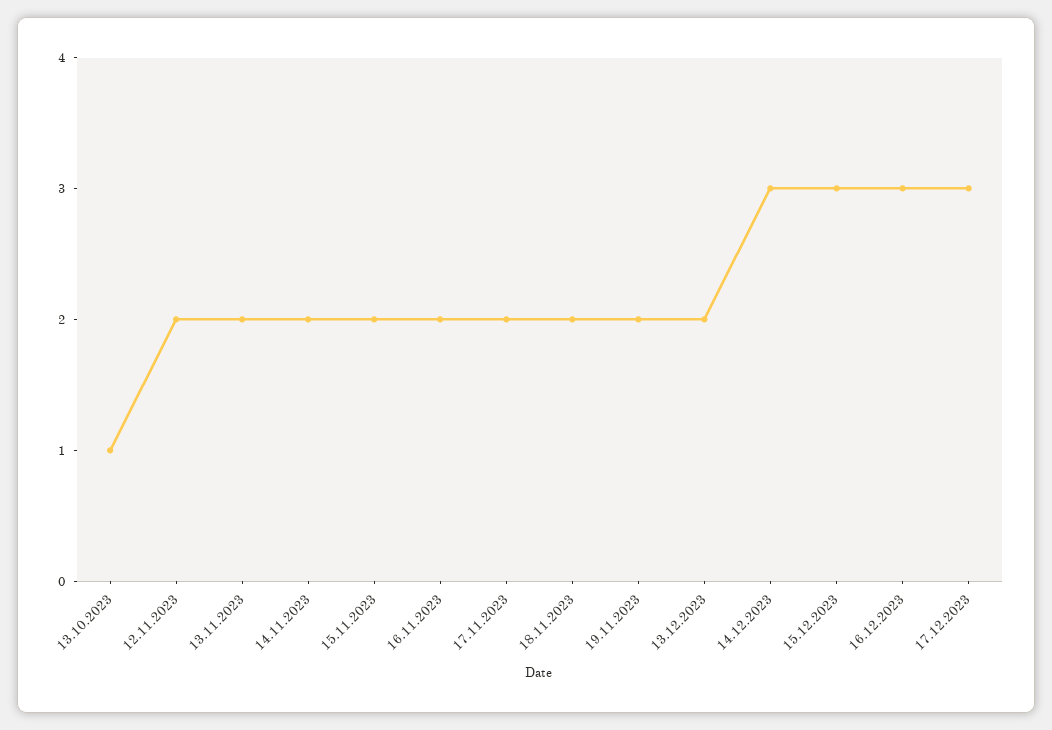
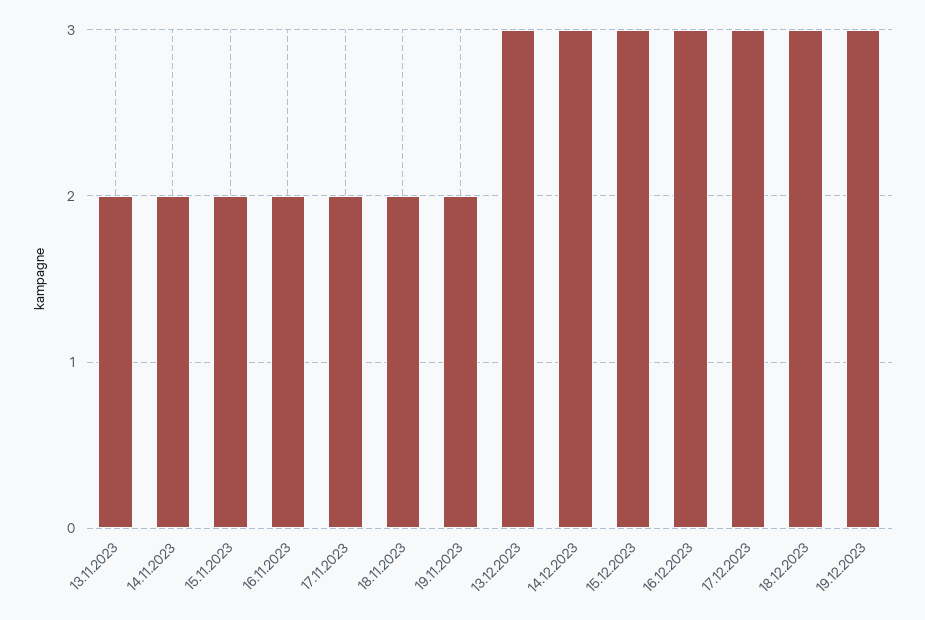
13.10.2023: 1 -> none
12.11.2023: 2 -> none
13.12.2023: 2 -> 3
18.12.2023: none -> 3
19.12.2023: none -> 3

